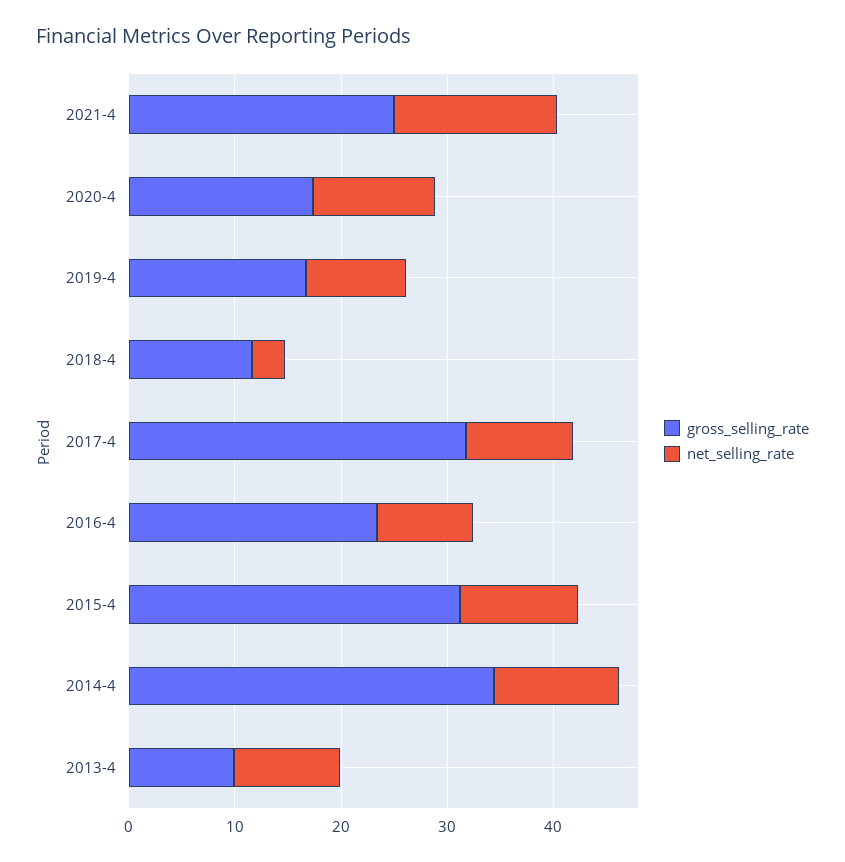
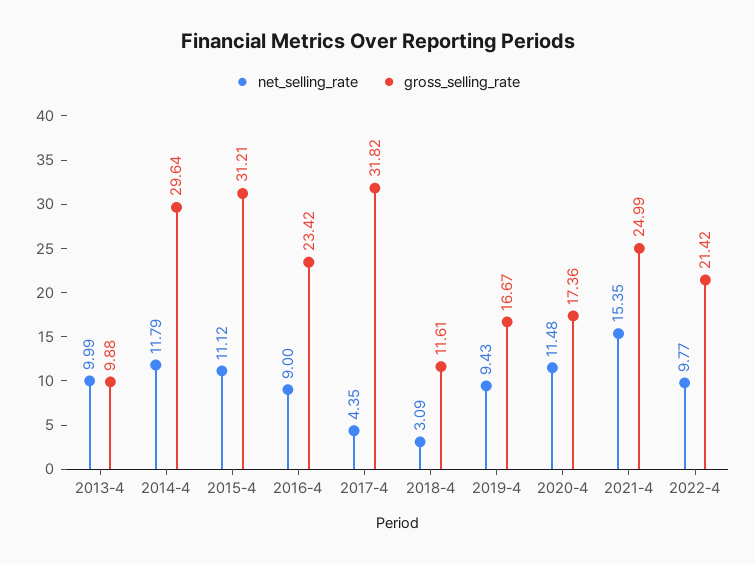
net_selling_rate, 2017-4: 10 -> 4.35
gross_selling_rate, 2014-4: 34 -> 29.64
net_selling_rate, 2022-4: none -> 9.77
gross_selling_rate, 2022-4: none -> 21.42

